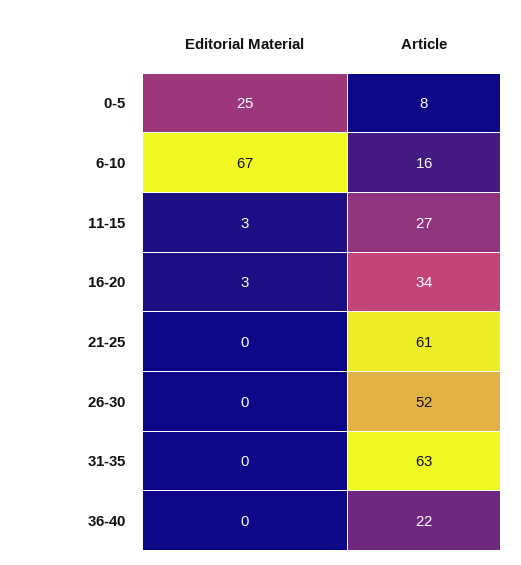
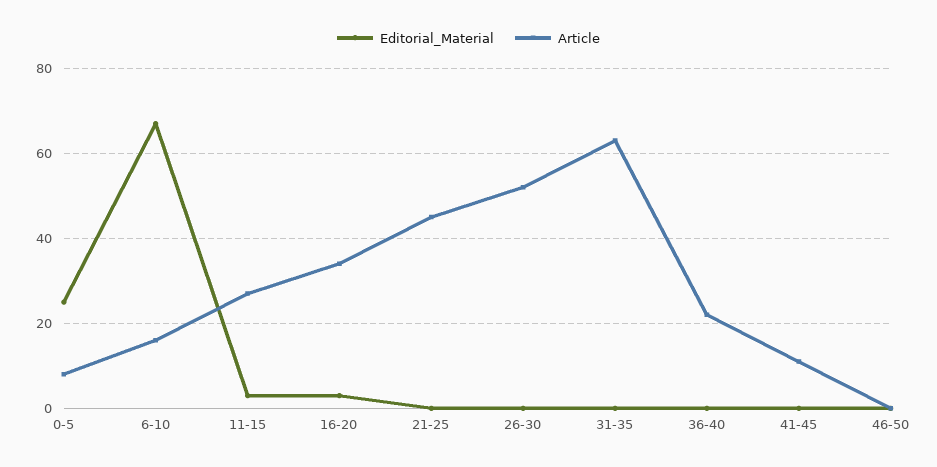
Article, 21-25: 61 -> 45
Editorial Material, 41-45: none -> 0
Article, 41-45: none -> 10
Editorial Material, 46-50: none -> 0
Article, 46-50: none -> 0

